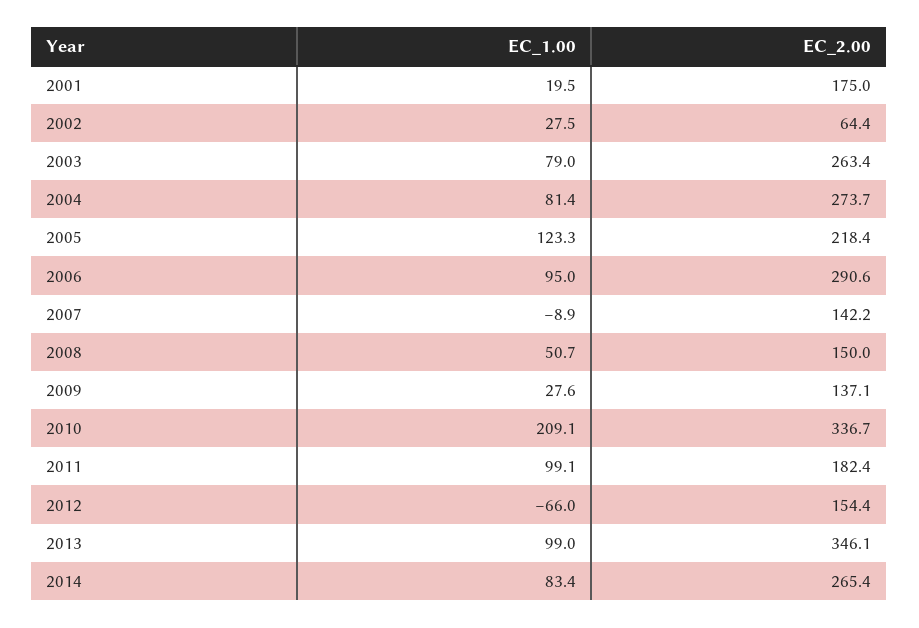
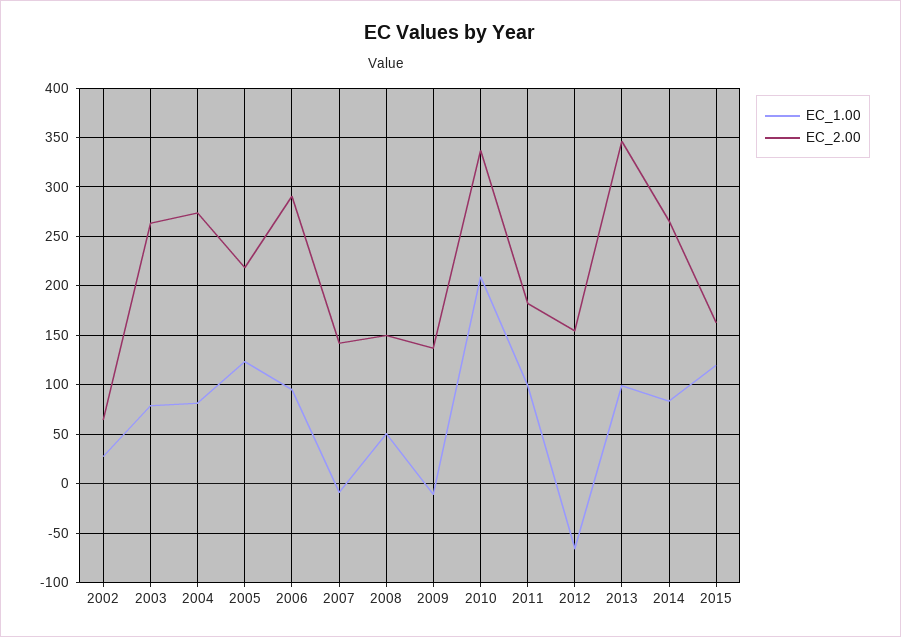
EC_1.00, 2001: 19.5 -> none
EC_2.00, 2001: 175 -> none
EC_1.00, 2009: 27.6 -> -10
EC_1.00, 2015: none -> 120
EC_2.00, 2015: none -> 160

